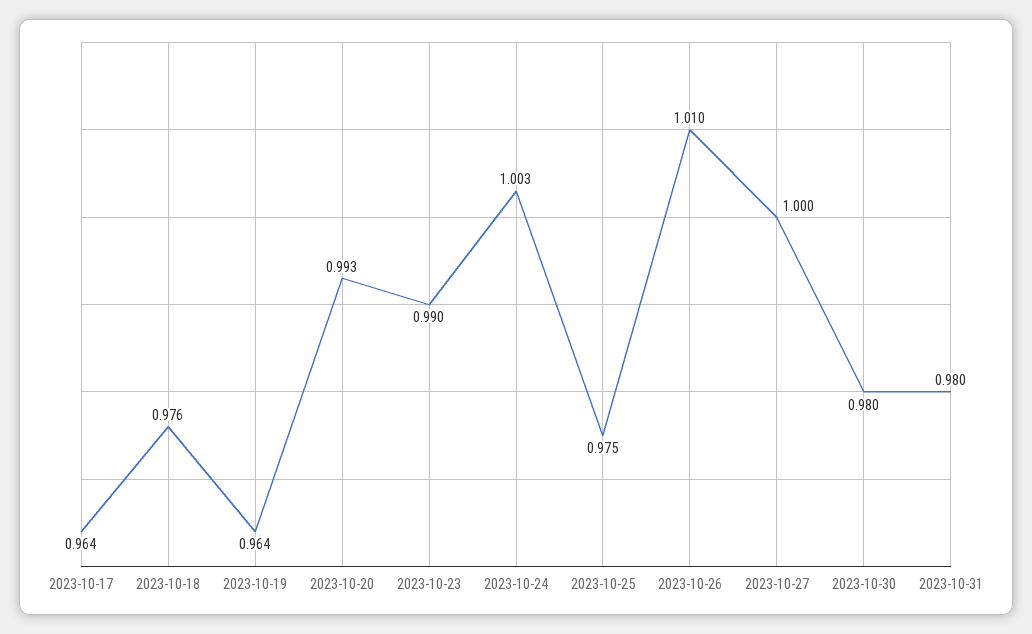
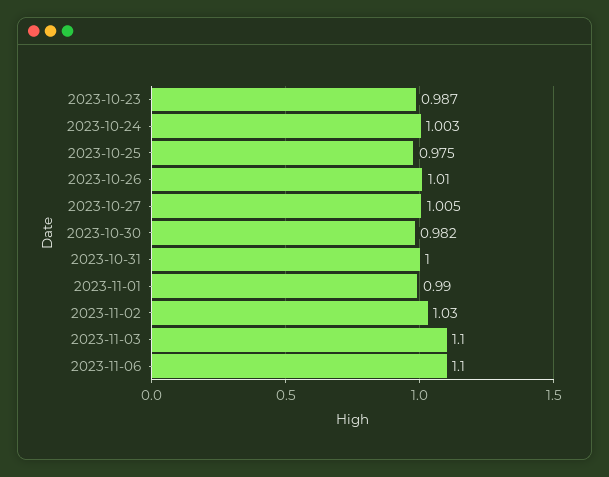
2023-10-17: 0.964 -> none
2023-10-18: 0.976 -> none
2023-10-19: 0.964 -> none
2023-10-20: 0.993 -> none
2023-10-23: 0.99 -> 0.987
2023-10-27: 1 -> 1.005
2023-10-30: 0.98 -> 0.982
2023-10-31: 0.98 -> 1
2023-11-01: none -> 0.99
2023-11-02: none -> 1.03
2023-11-03: none -> 1.1
2023-11-06: none -> 1.1

